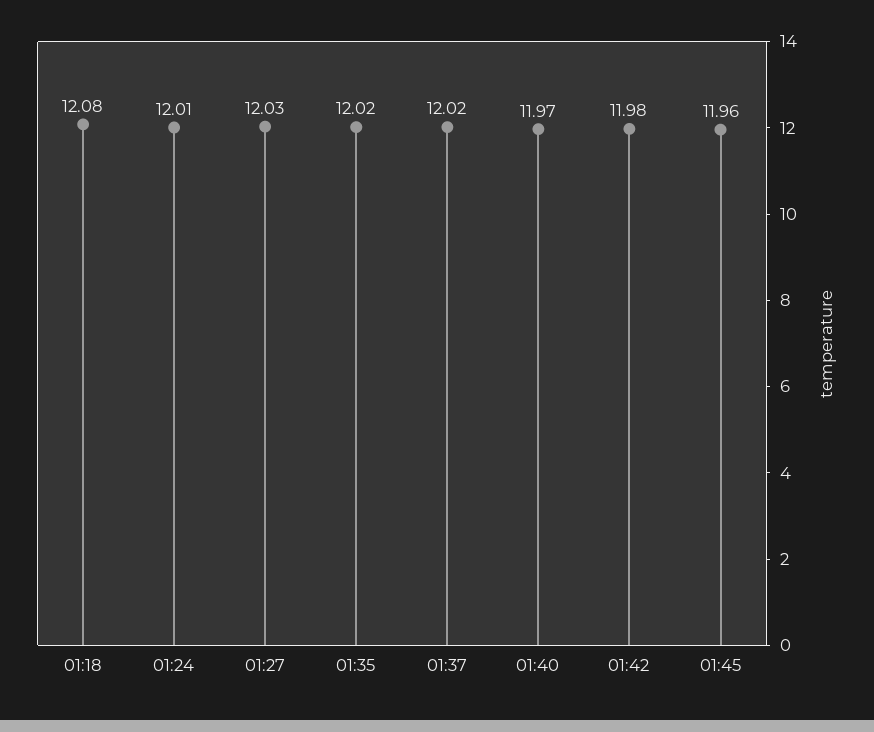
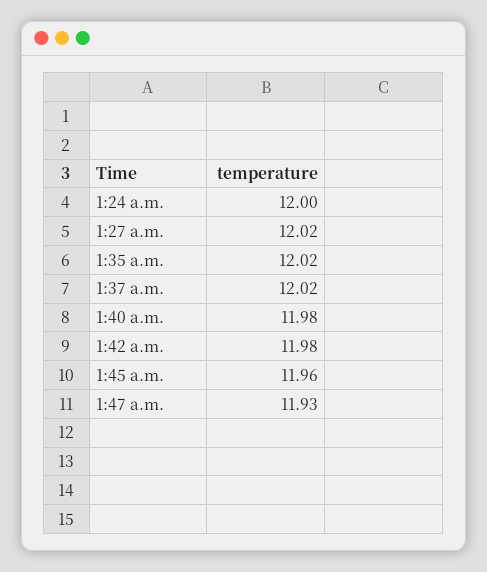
01:18: 12.08 -> none
01:24: 12.01 -> 12
01:27: 12.03 -> 12.02
01:40: 11.97 -> 11.98
1:47 a.m.: none -> 11.93

